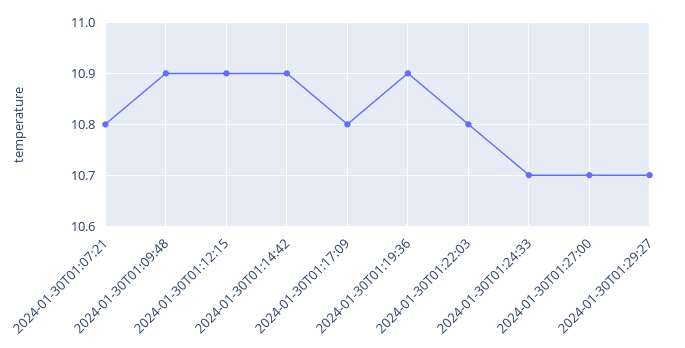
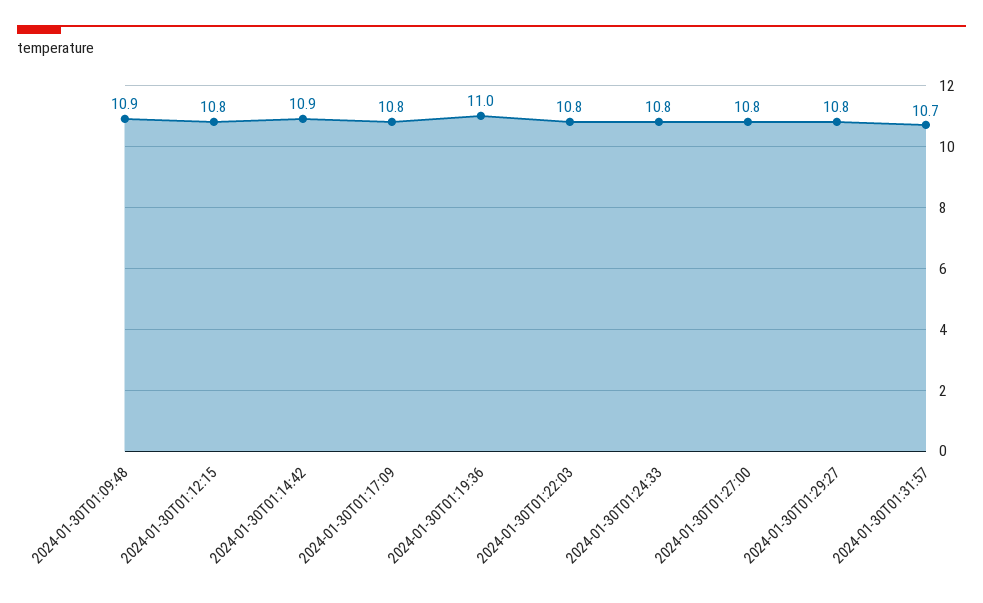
2024-01-30T01:07:21: 10.8 -> none
2024-01-30T01:12:15: 10.9 -> 10.8
2024-01-30T01:19:36: 10.9 -> 11
2024-01-30T01:24:33: 10.7 -> 10.8
2024-01-30T01:27:00: 10.7 -> 10.8
2024-01-30T01:29:27: 10.7 -> 10.8
2024-01-30T01:31:57: none -> 10.7

